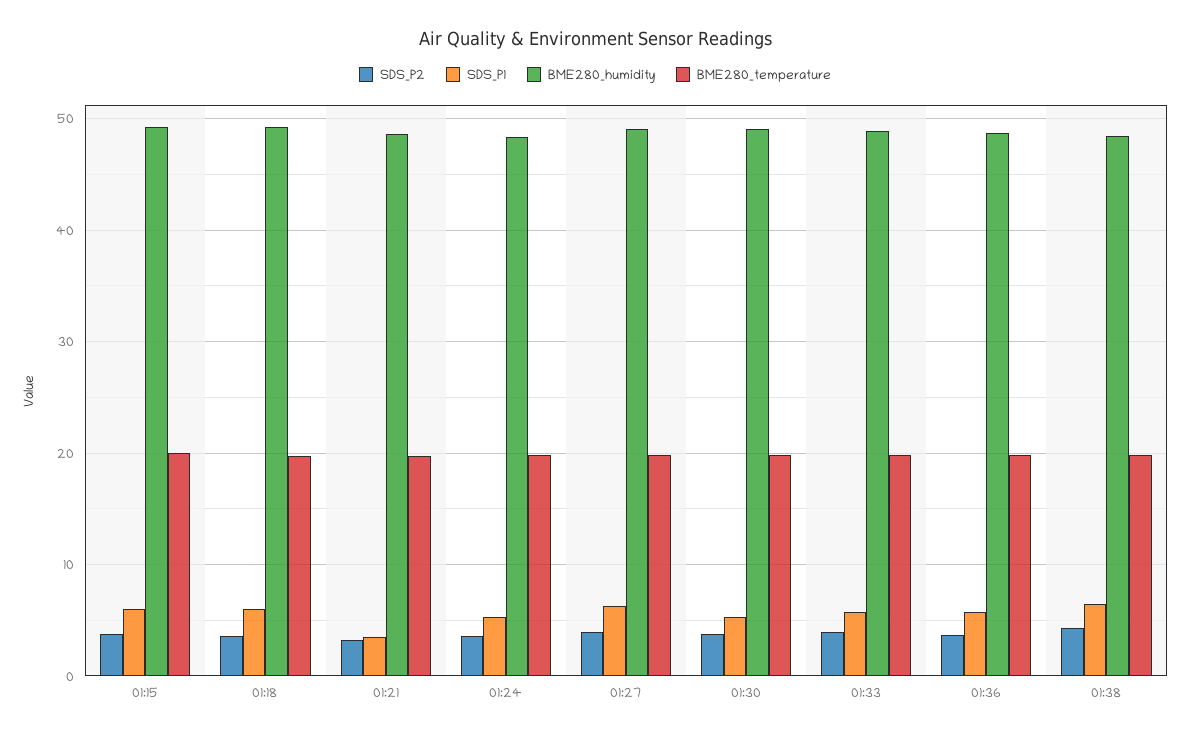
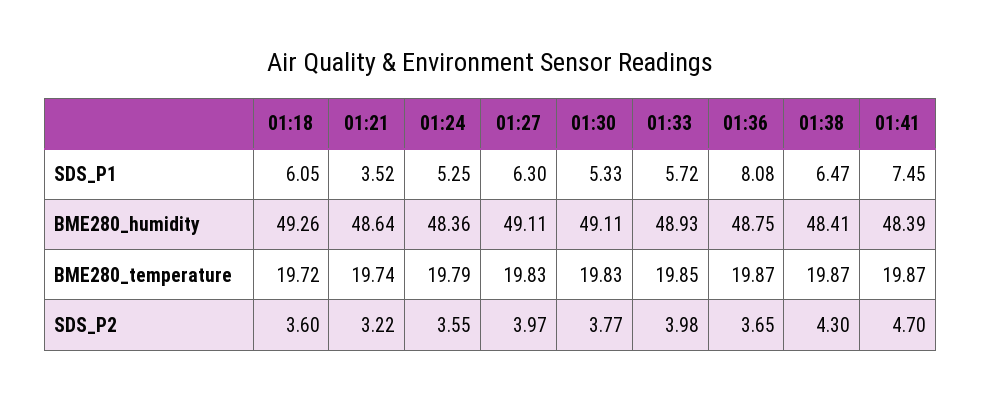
SDS_P2, 01:15: 4 -> none
SDS_P1, 01:15: 6 -> none
BME280_humidity, 01:15: 49 -> none
BME280_temperature, 01:15: 20 -> none
SDS_P1, 01:36: 6 -> 8.08
SDS_P1, 01:41: none -> 7.45
BME280_humidity, 01:41: none -> 48.39
BME280_temperature, 01:41: none -> 19.87
SDS_P2, 01:41: none -> 4.7

